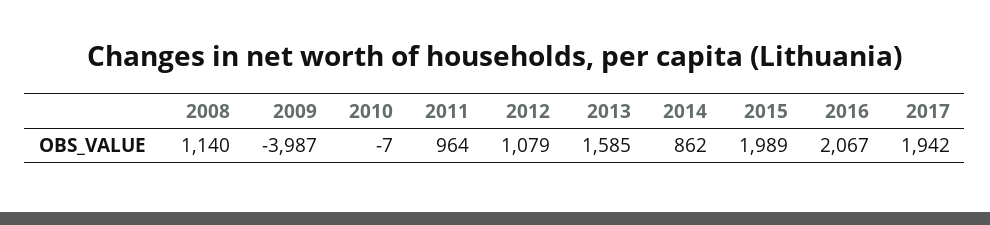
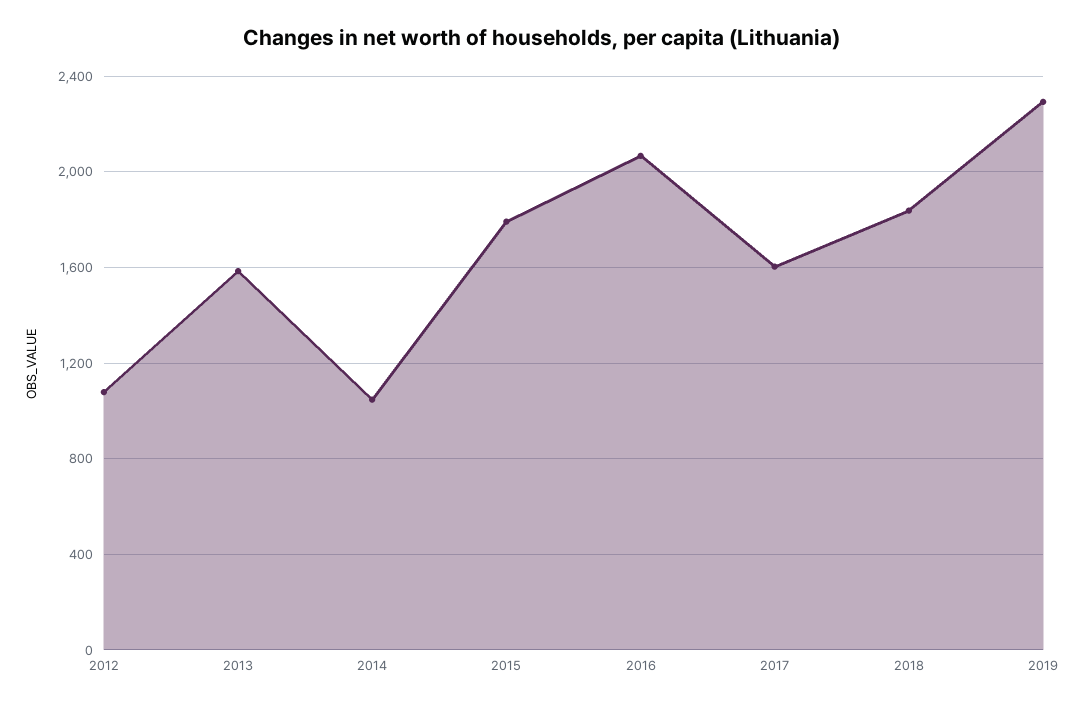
2008: 1140 -> none
2009: -3987 -> none
2010: -7 -> none
2011: 964 -> none
2014: 862 -> 1050
2015: 1989 -> 1800
2017: 1942 -> 1600
2018: none -> 1850
2019: none -> 2300

